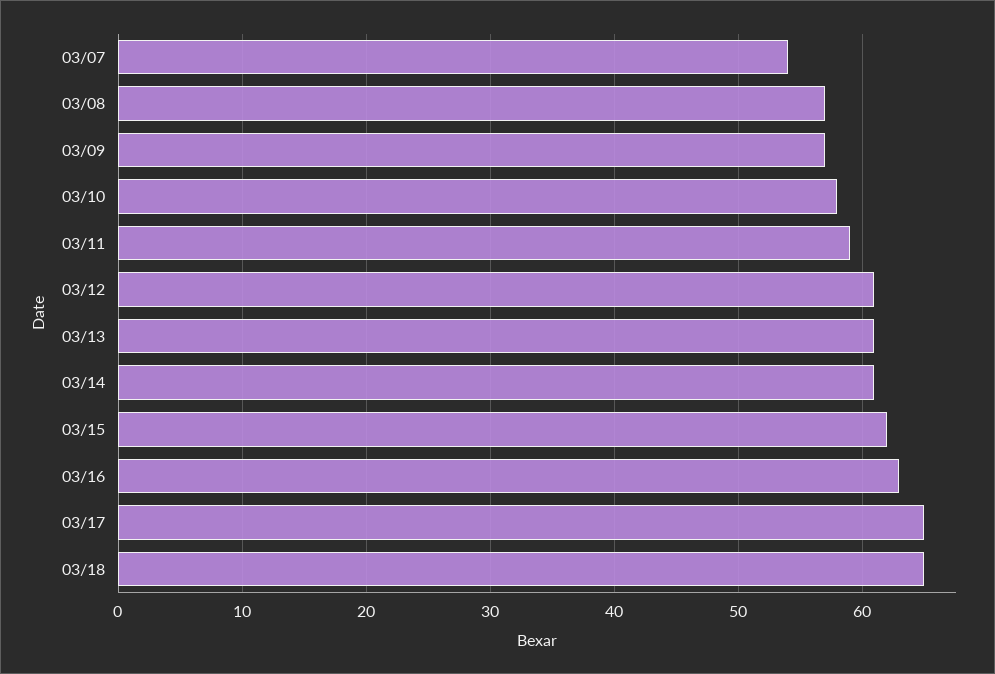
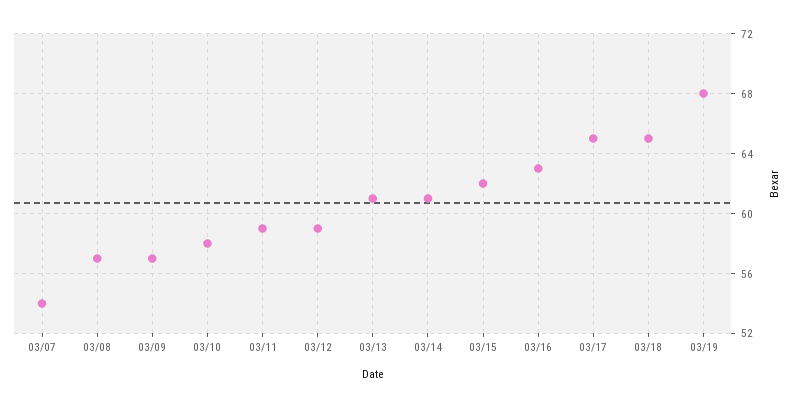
03/12: 61 -> 59
03/19: none -> 68

